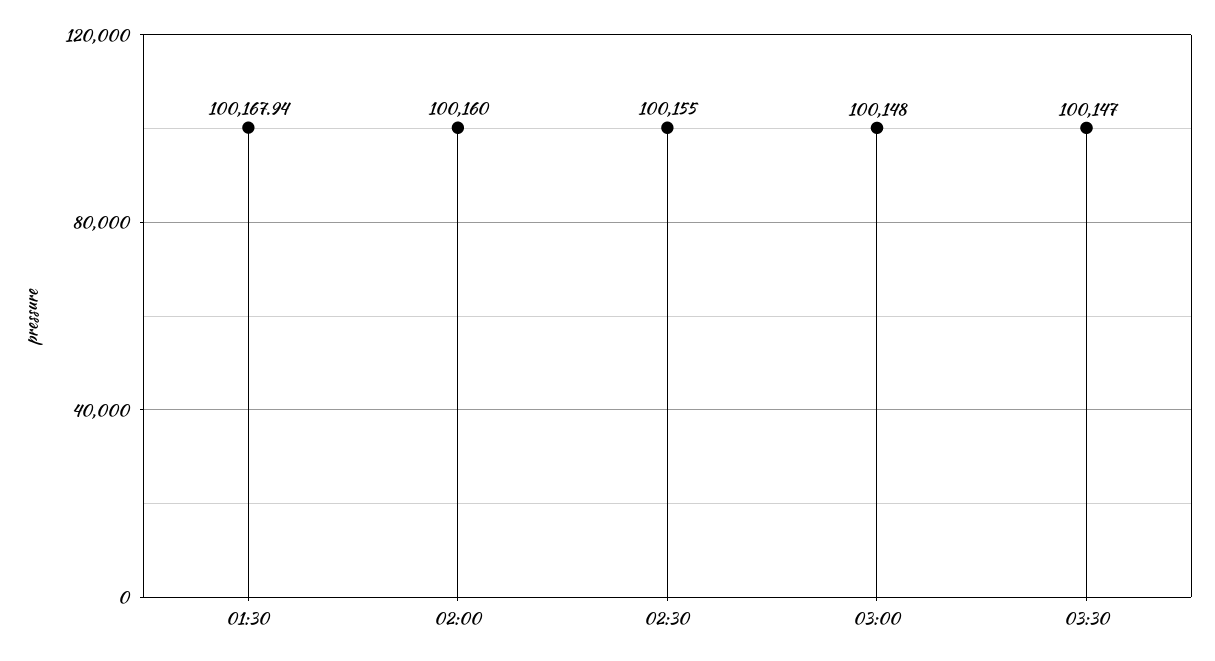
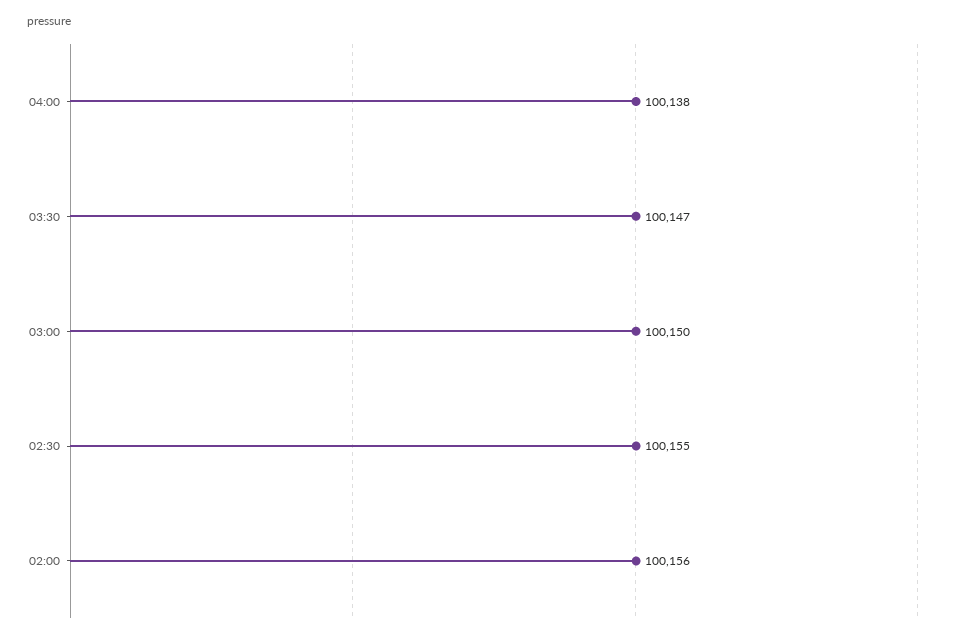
01:30: 100167.94 -> none
02:00: 100160 -> 100156
03:00: 100148 -> 100150
04:00: none -> 100138

